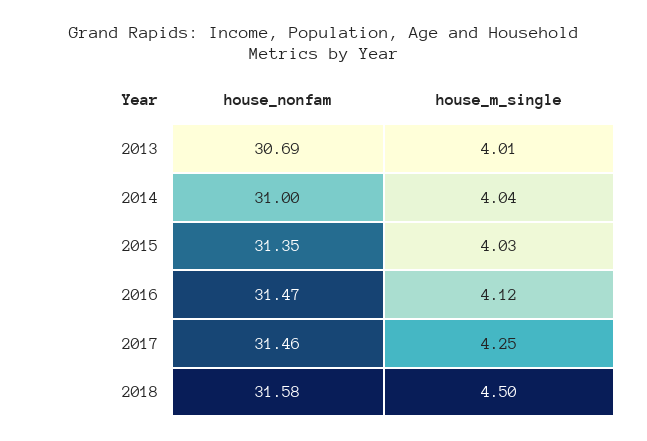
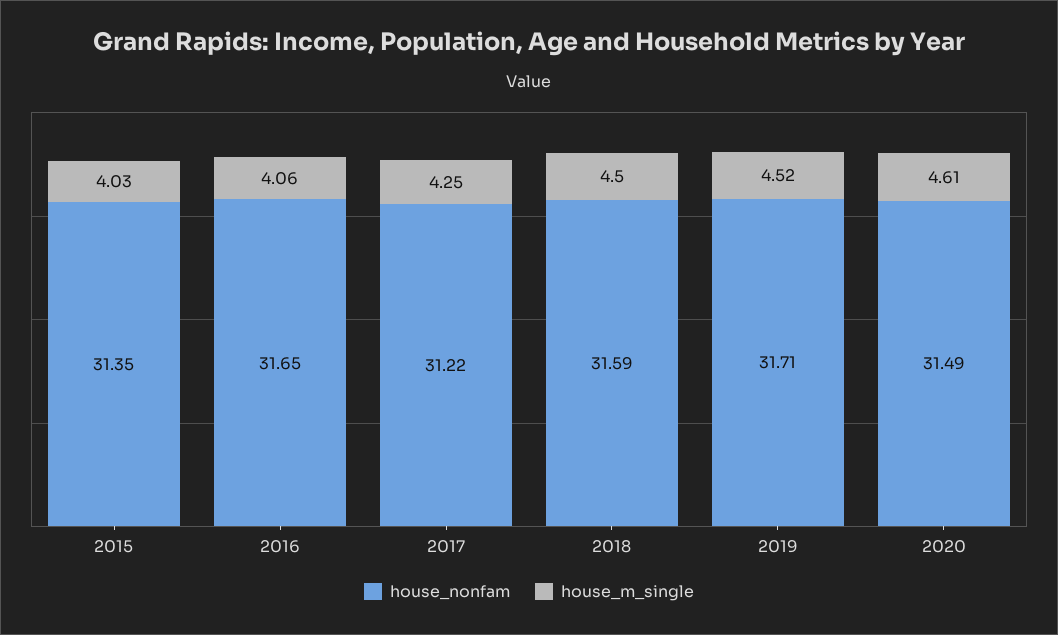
house_nonfam, 2013: 30.69 -> none
house_m_single, 2013: 4.01 -> none
house_nonfam, 2014: 31 -> none
house_m_single, 2014: 4.04 -> none
house_nonfam, 2016: 31.47 -> 31.65
house_m_single, 2016: 4.12 -> 4.06
house_nonfam, 2017: 31.46 -> 31.22
house_nonfam, 2018: 31.58 -> 31.59
house_nonfam, 2019: none -> 31.71
house_m_single, 2019: none -> 4.52
house_nonfam, 2020: none -> 31.49
house_m_single, 2020: none -> 4.61

